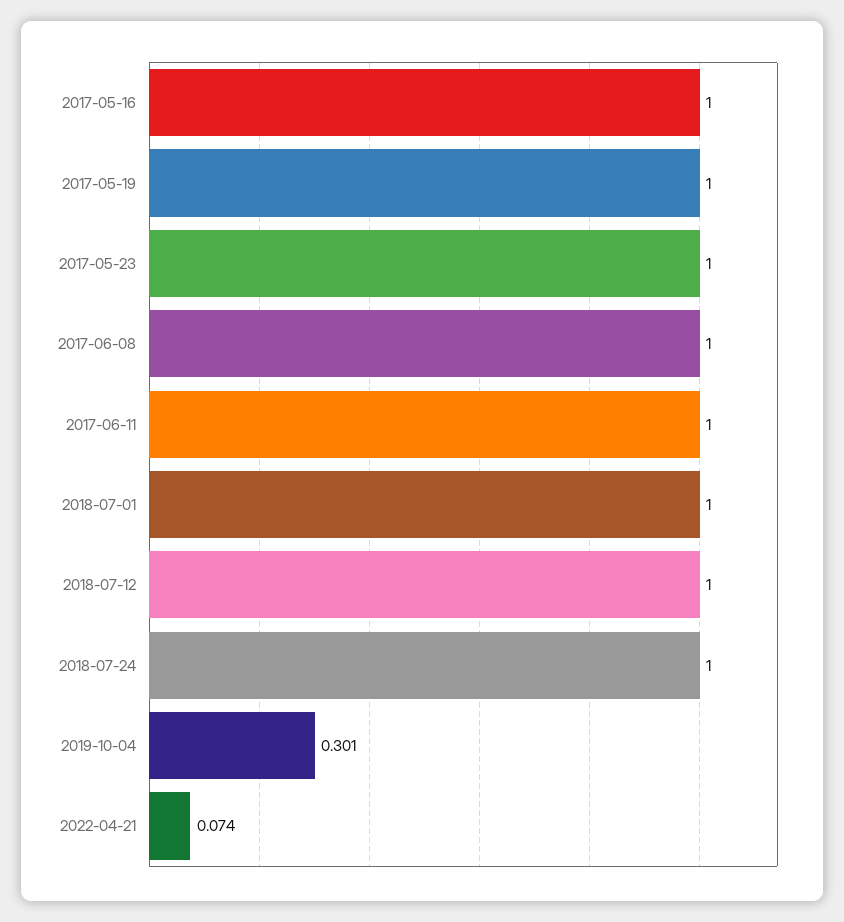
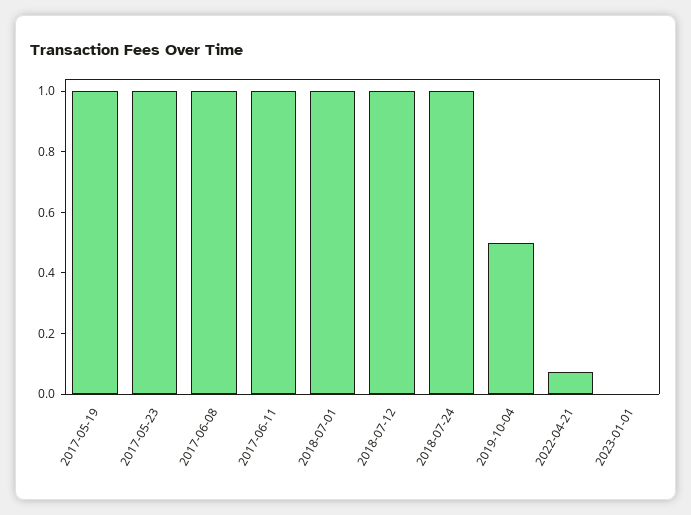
2017-05-16: 1 -> none
2019-10-04: 0.301 -> 0.5
2023-01-01: none -> 0

